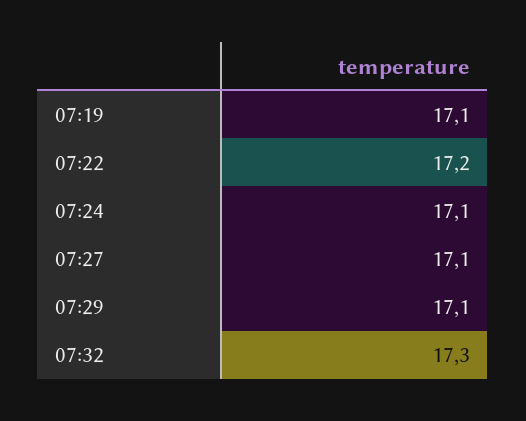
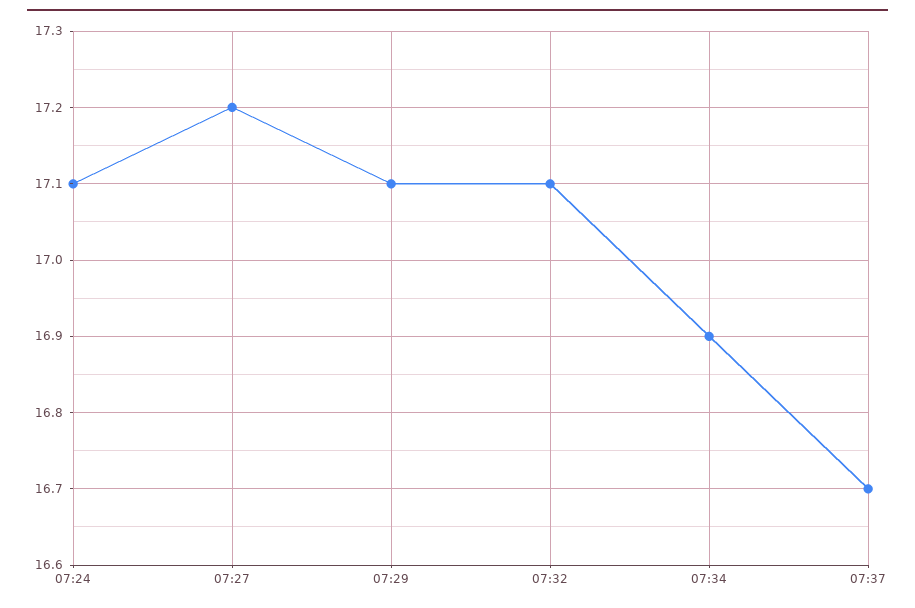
07:19: 17.1 -> none
07:22: 17.2 -> none
07:27: 17.1 -> 17.2
07:32: 17.3 -> 17.1
07:34: none -> 16.9
07:37: none -> 16.7

